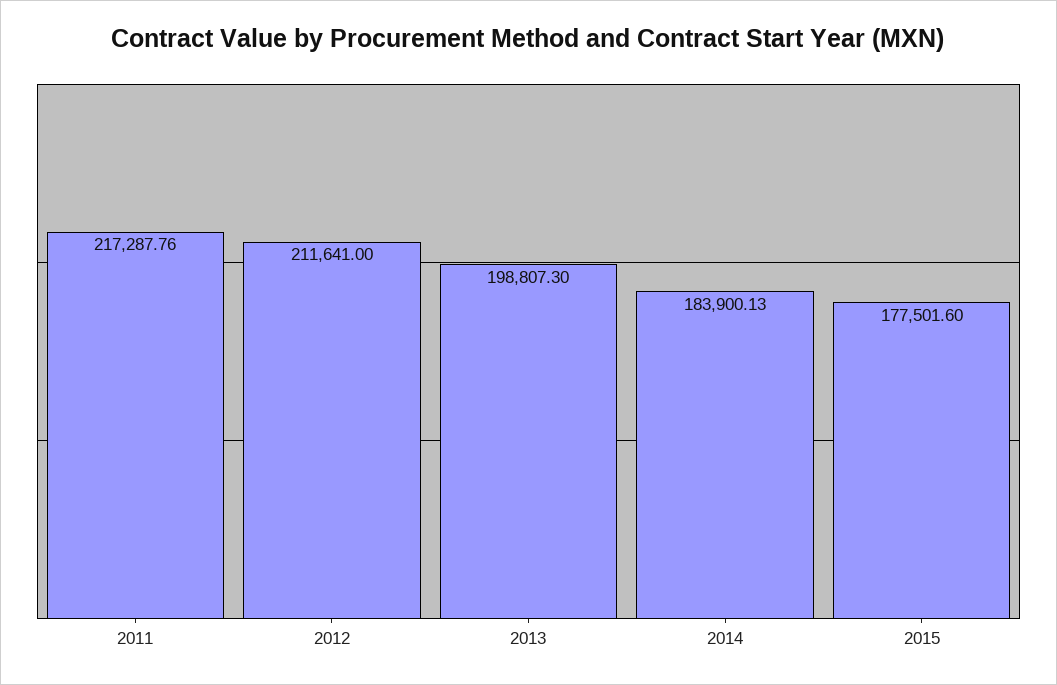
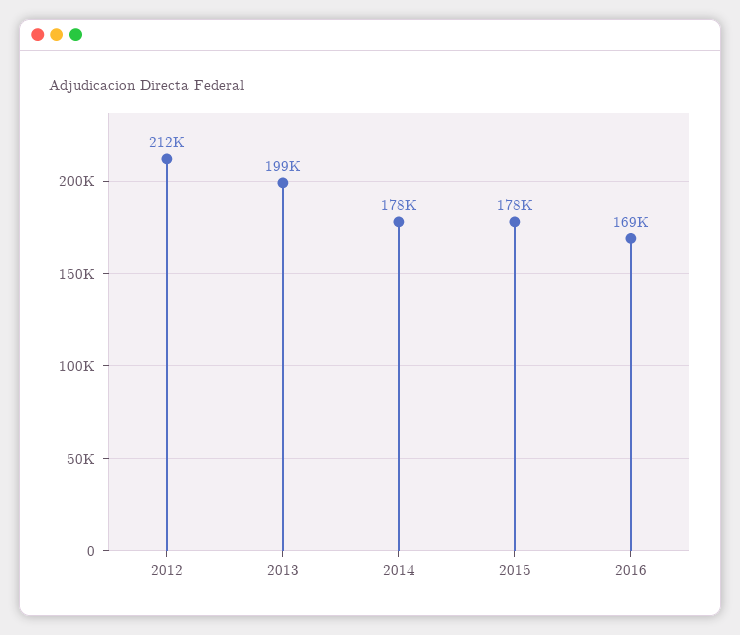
2011: 217287.76 -> none
2014: 183900.13 -> 178000
2016: none -> 169000

